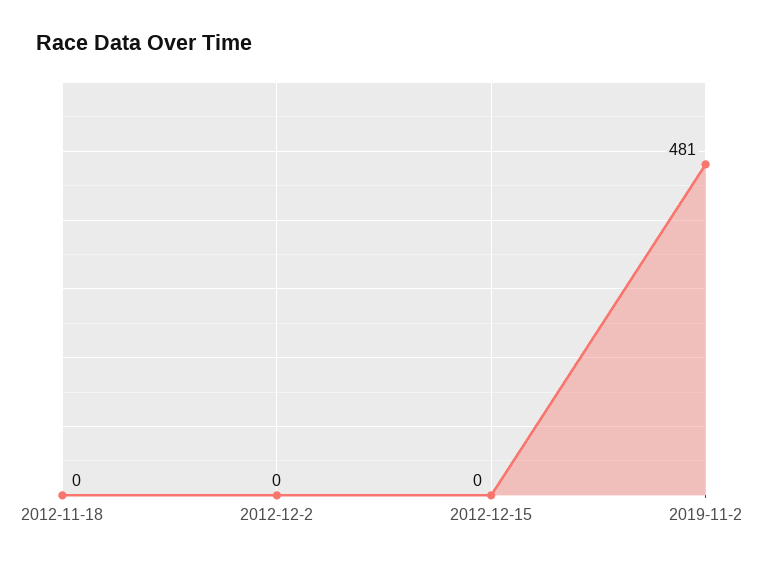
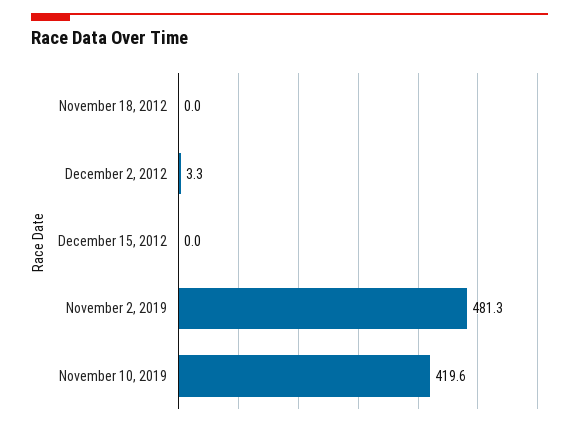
2012-12-2: 0 -> 3.3
November 10, 2019: none -> 419.6

